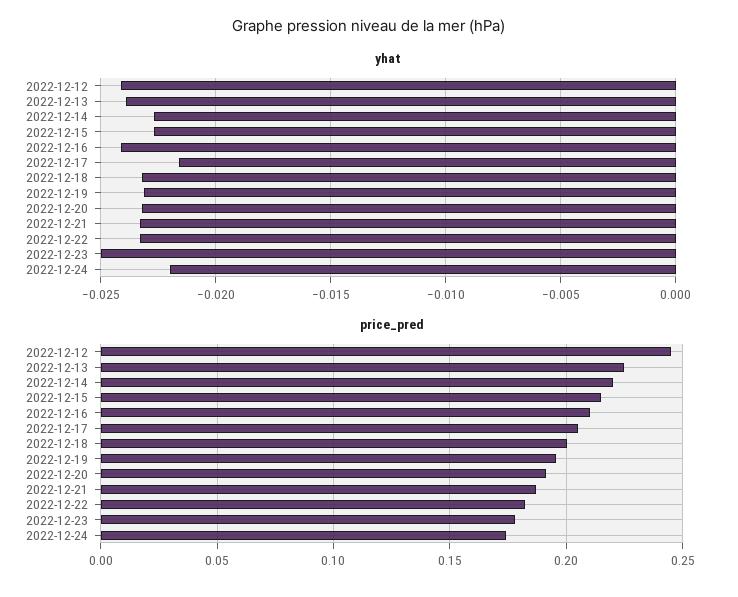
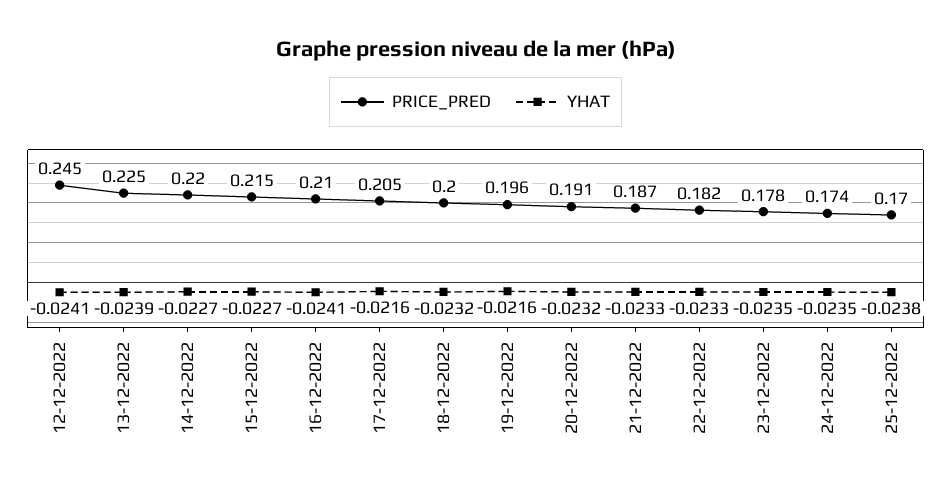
yhat, 2022-12-19: -0.023 -> -0.0216
yhat, 2022-12-23: -0.025 -> -0.0235
yhat, 2022-12-24: -0.022 -> -0.0235
price_pred, 25-12-2022: none -> 0.17
yhat, 25-12-2022: none -> -0.0238

